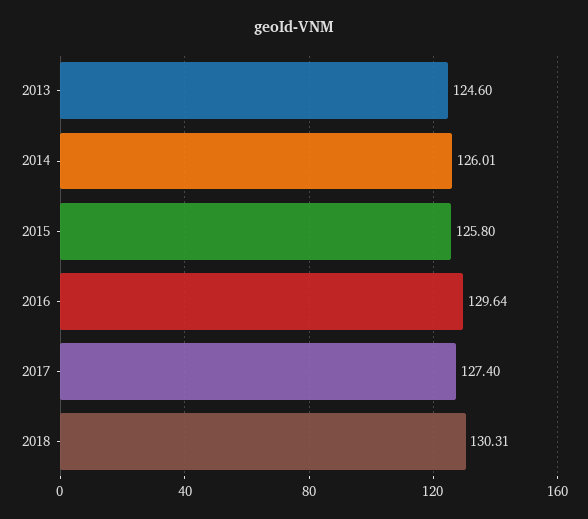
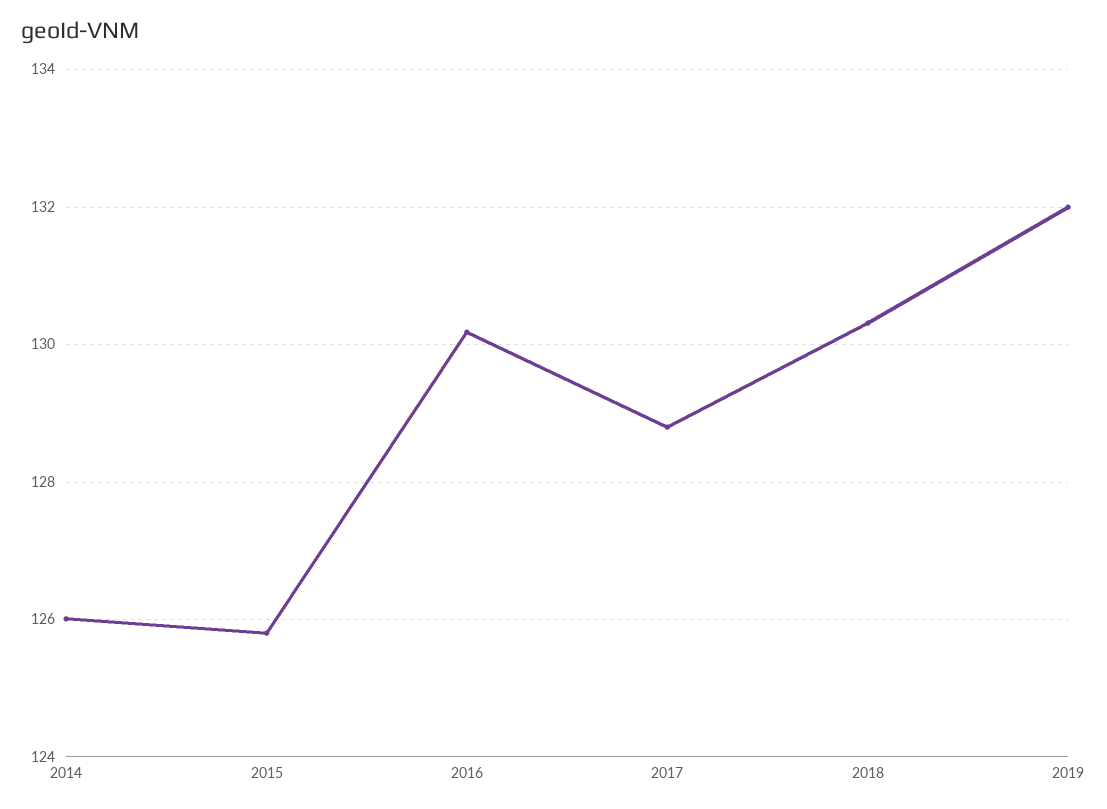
2013: 124.6 -> none
2016: 129.64 -> 130.2
2017: 127.4 -> 128.8
2019: none -> 132

